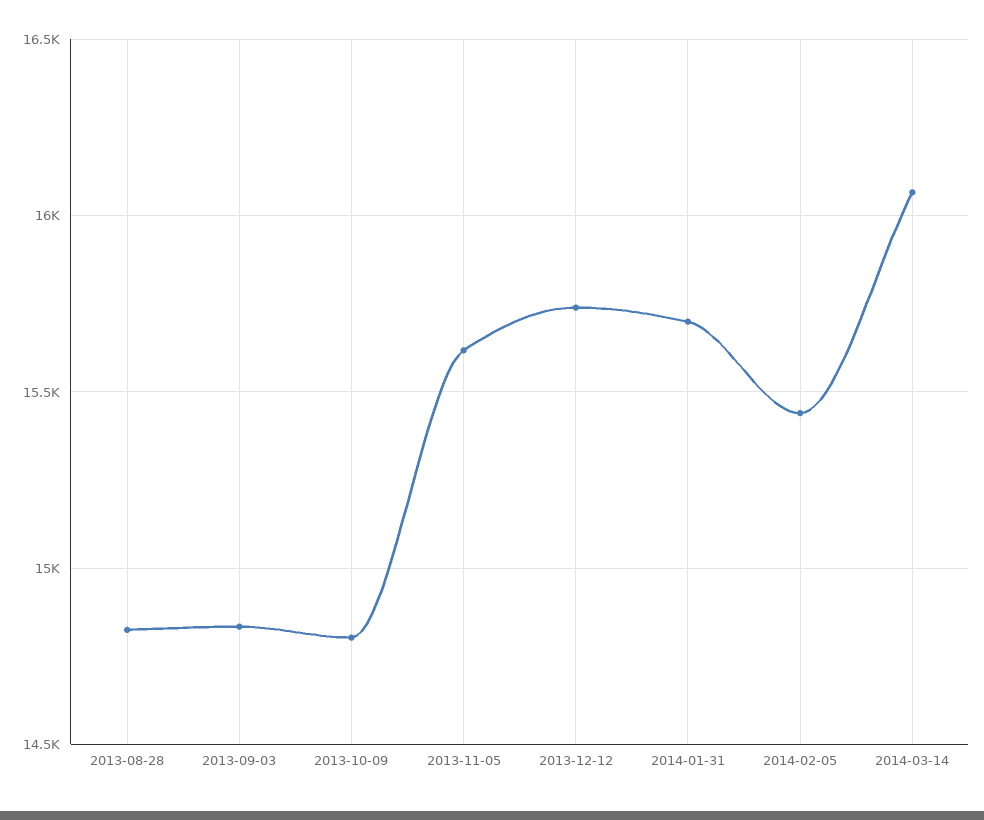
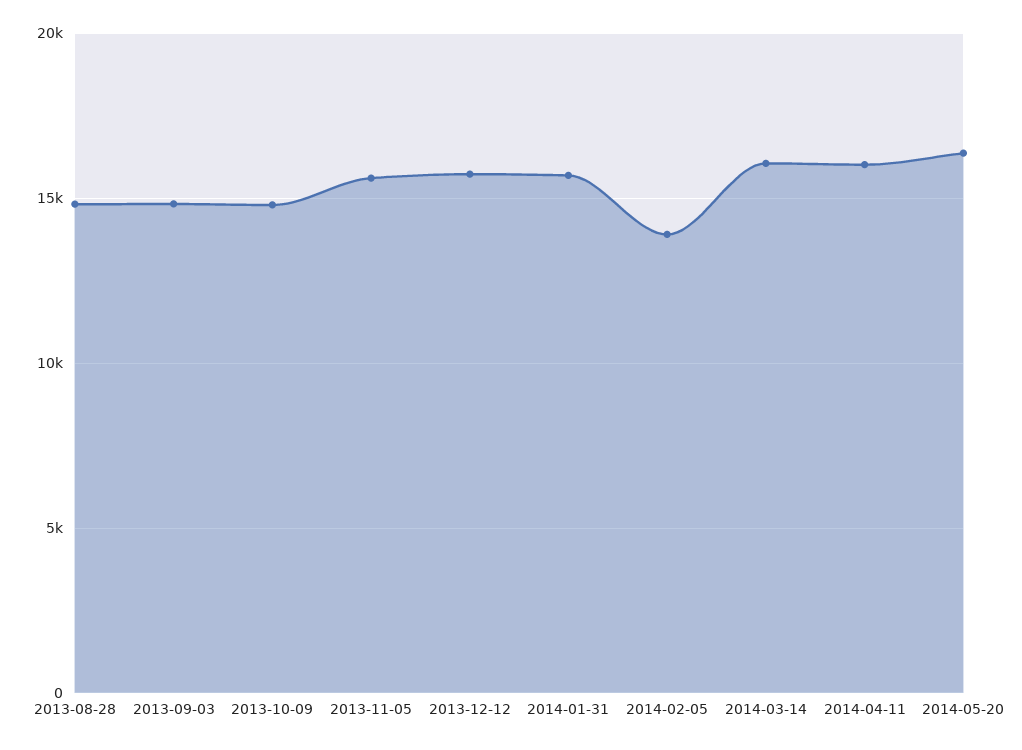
2014-02-05: 15450 -> 14000
2014-04-11: none -> 16000
2014-05-20: none -> 16500

